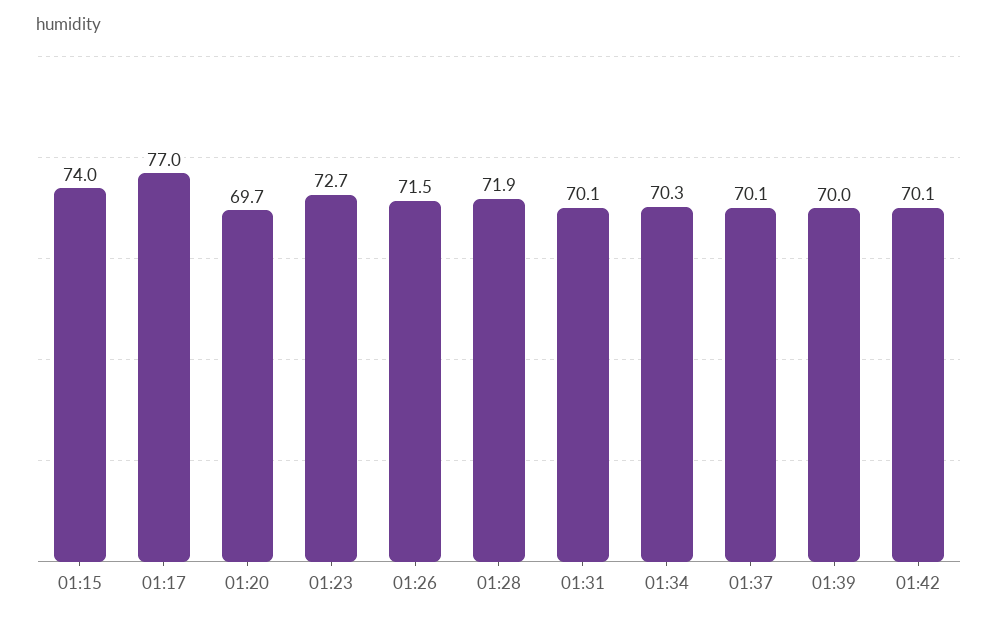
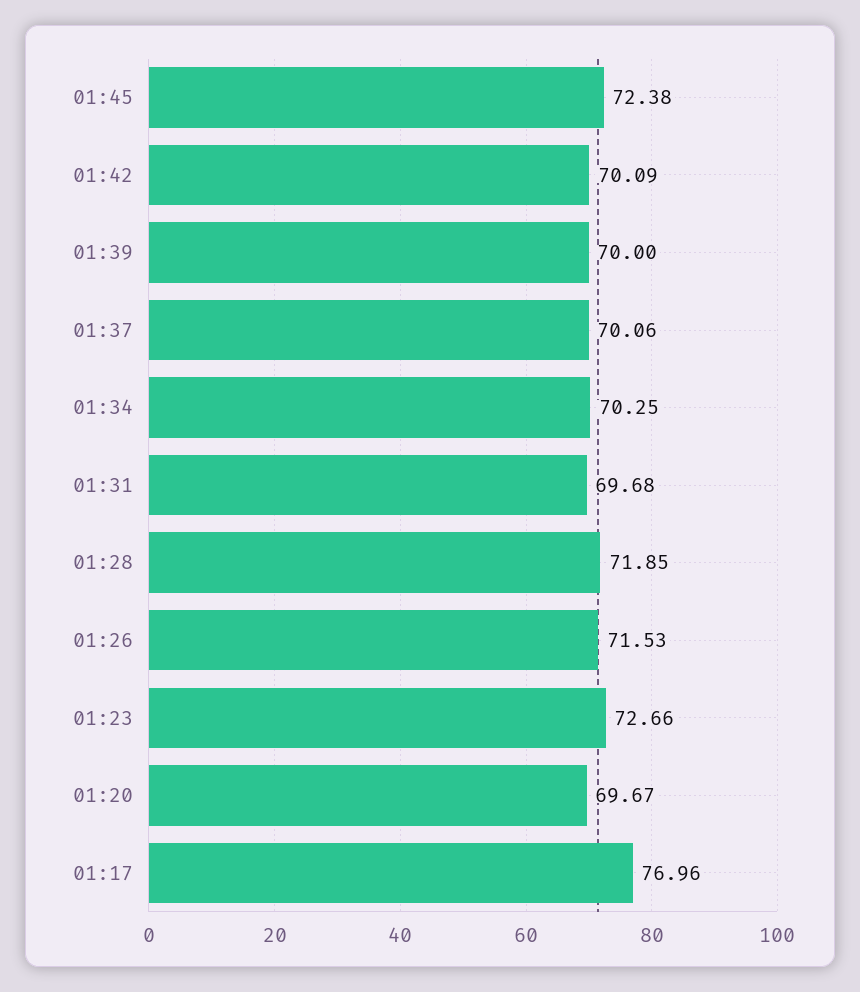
01:15: 74 -> none
01:31: 70.1 -> 69.68
01:45: none -> 72.38

